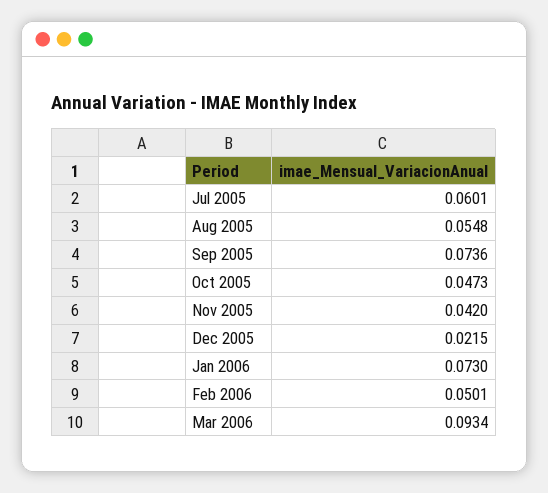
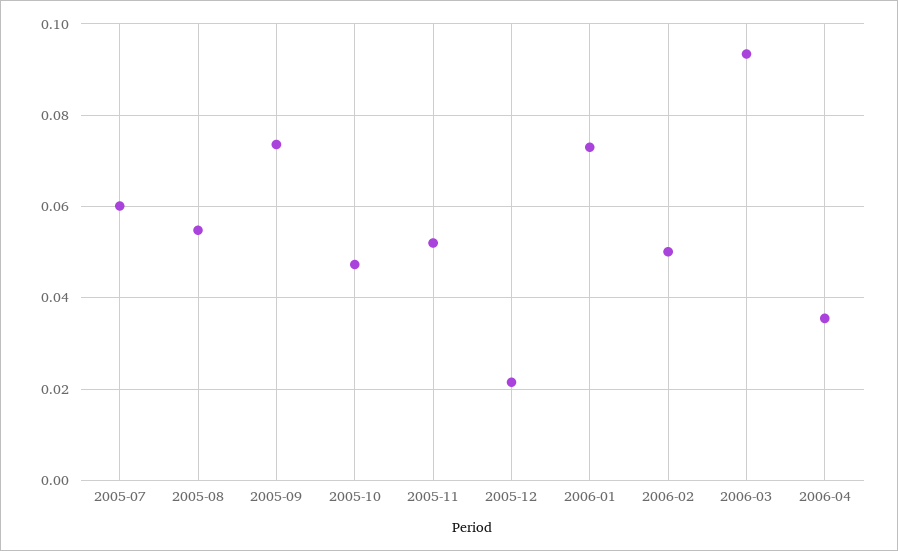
Nov 2005: 0.042 -> 0.052
2006-04: none -> 0.036

